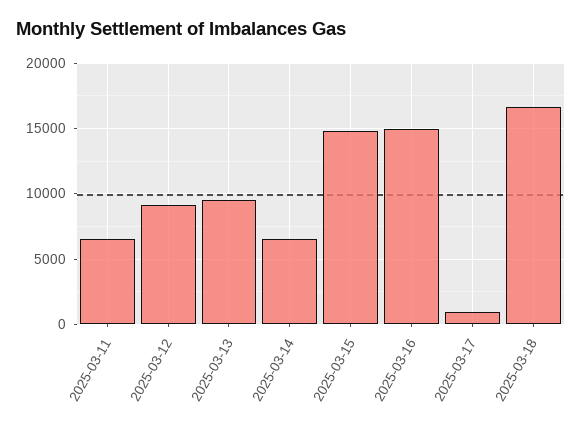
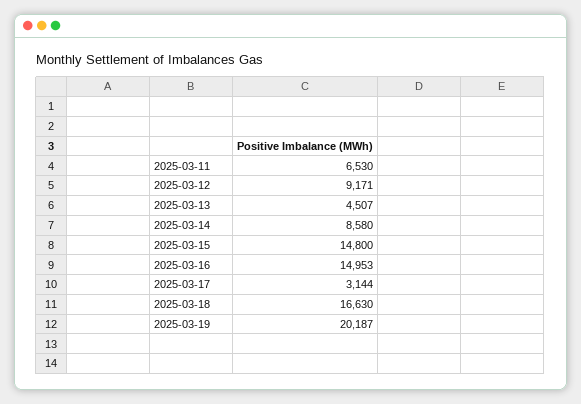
2025-03-13: 9500 -> 4507
2025-03-14: 6500 -> 8580
2025-03-17: 1000 -> 3144
2025-03-19: none -> 20187

